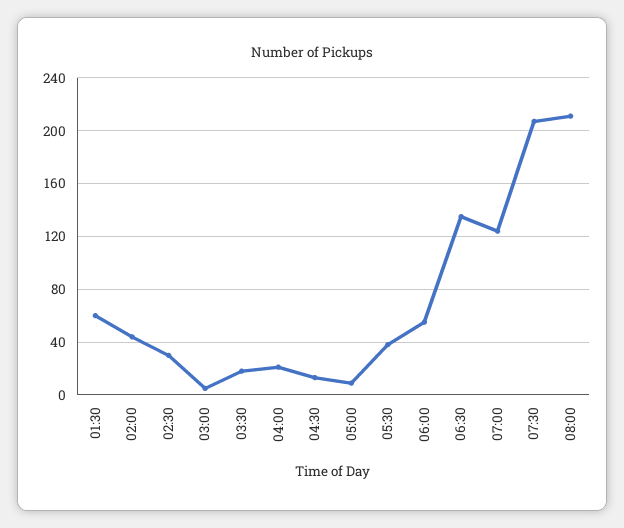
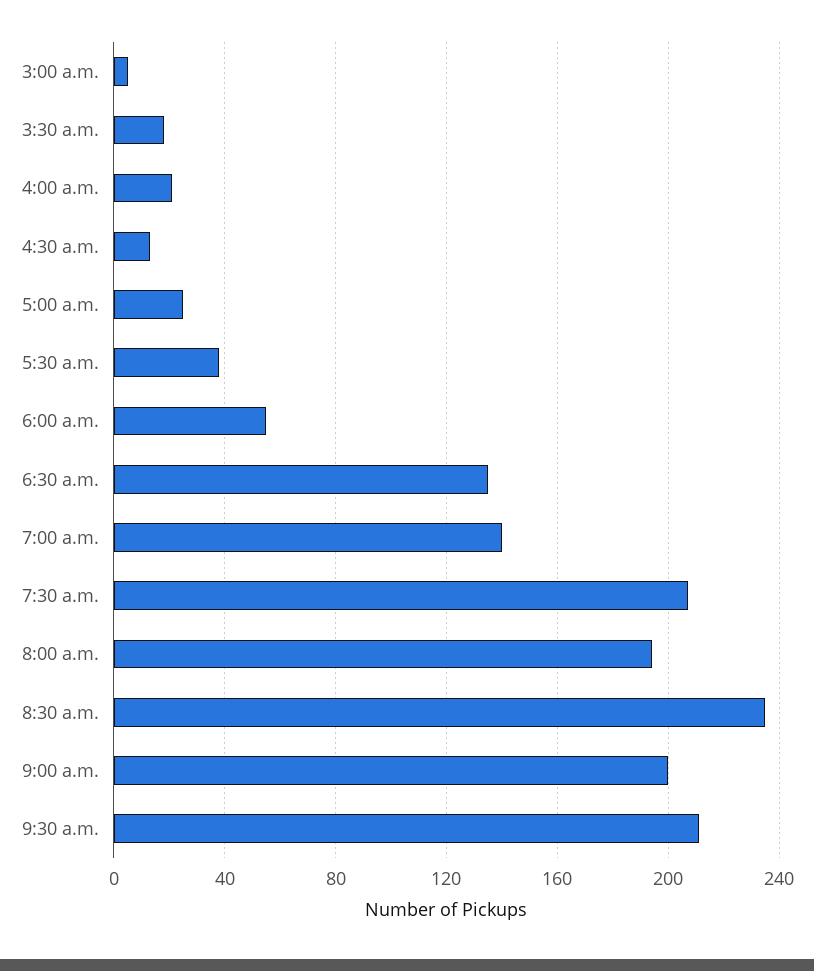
01:30: 60 -> none
02:00: 45 -> none
02:30: 30 -> none
05:00: 10 -> 25
07:00: 125 -> 140
08:00: 210 -> 195
8:30 a.m.: none -> 235
9:00 a.m.: none -> 200
9:30 a.m.: none -> 210

